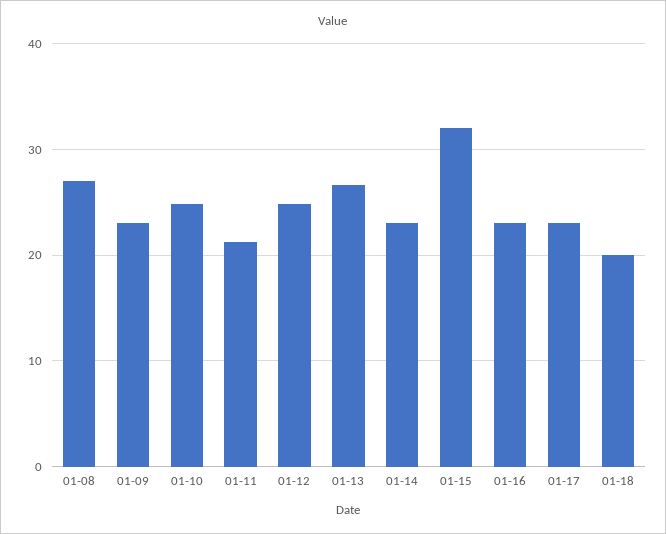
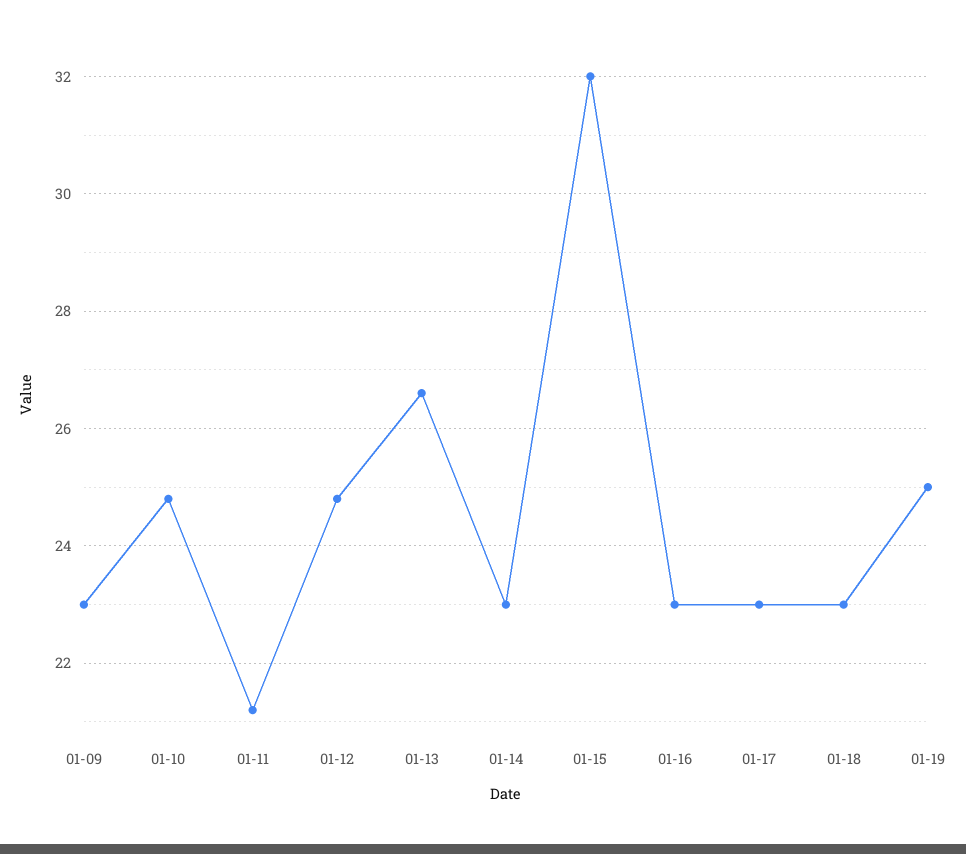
01-08: 27 -> none
01-18: 20 -> 23
01-19: none -> 25

